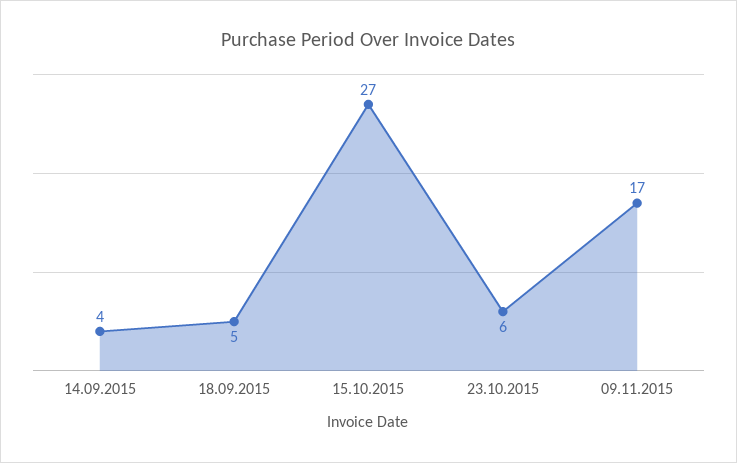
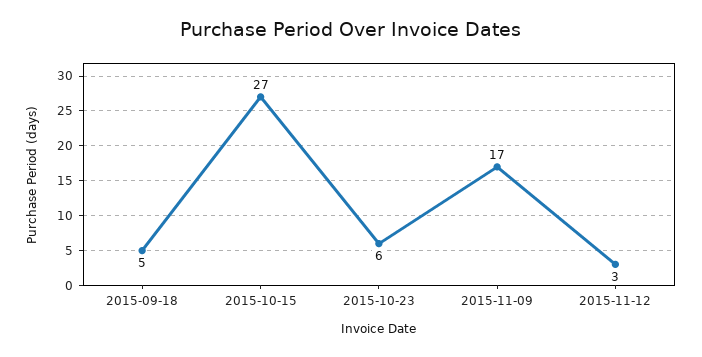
14.09.2015: 4 -> none
2015-11-12: none -> 3

